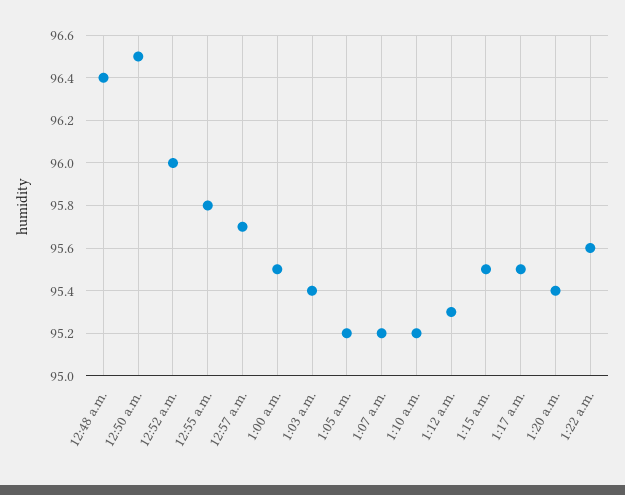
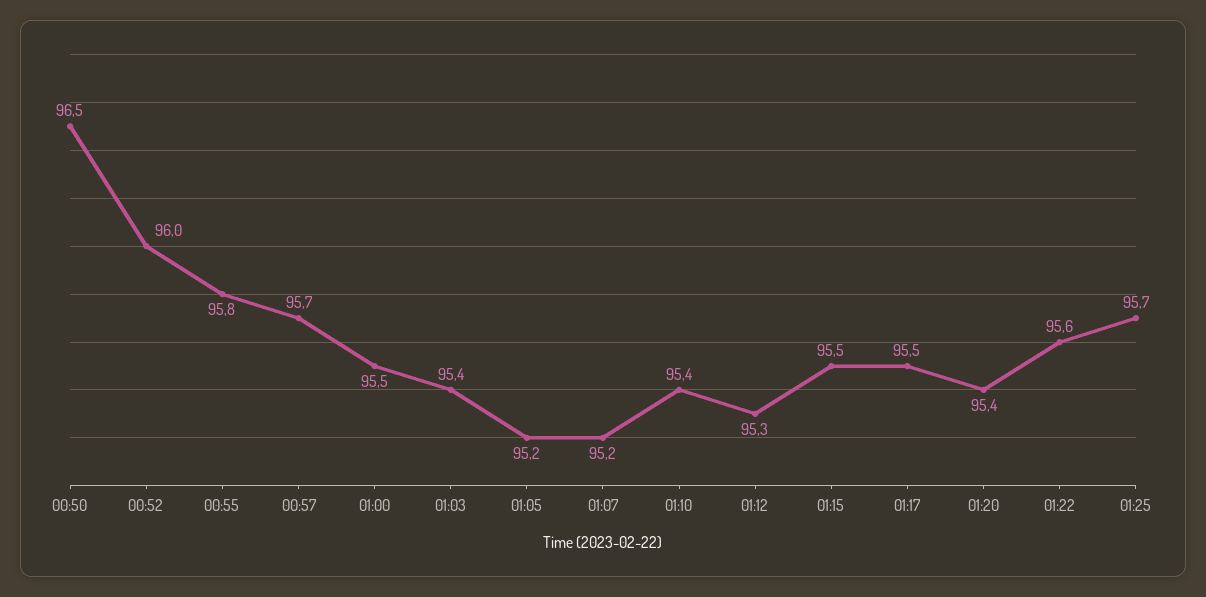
12:48 a.m.: 96.4 -> none
1:10 a.m.: 95.2 -> 95.4
01:25: none -> 95.7

